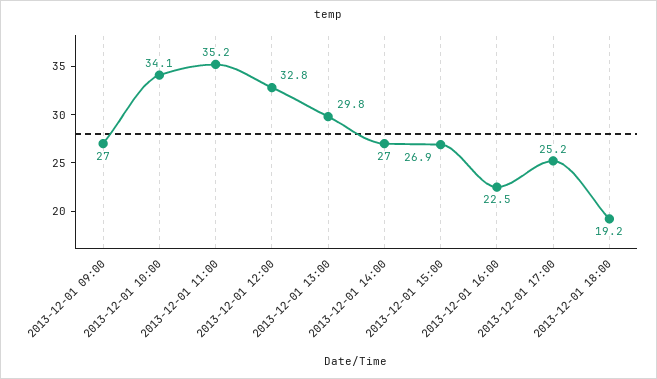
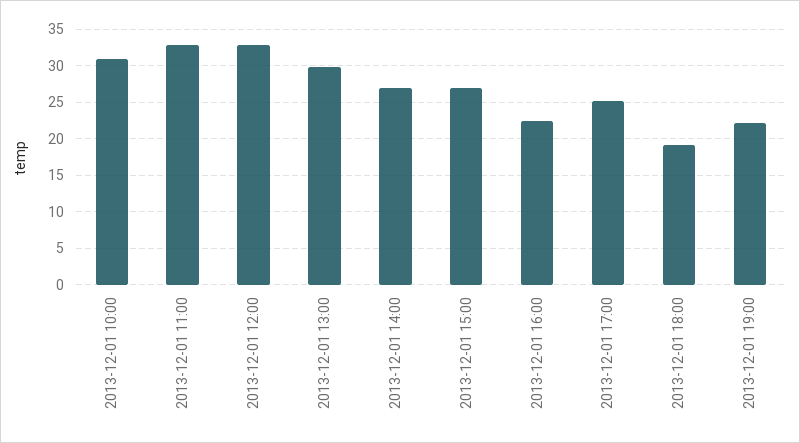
2013-12-01 09:00: 27 -> none
2013-12-01 10:00: 34.1 -> 31
2013-12-01 11:00: 35.2 -> 33
2013-12-01 19:00: none -> 22

